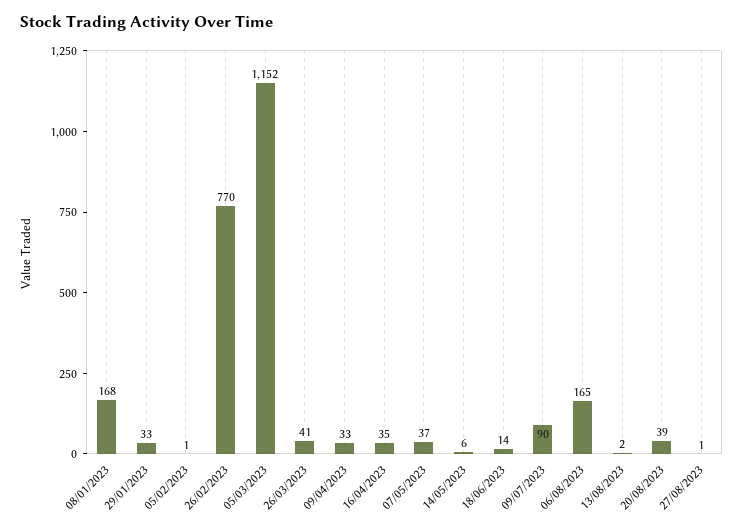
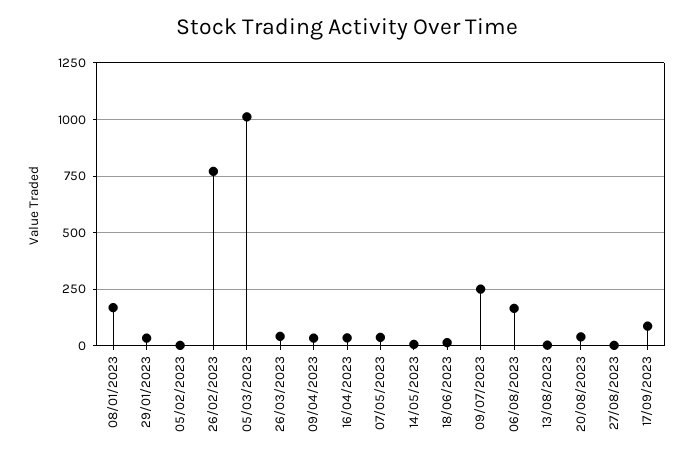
05/03/2023: 1152 -> 1000
09/07/2023: 90 -> 250
17/09/2023: none -> 100

